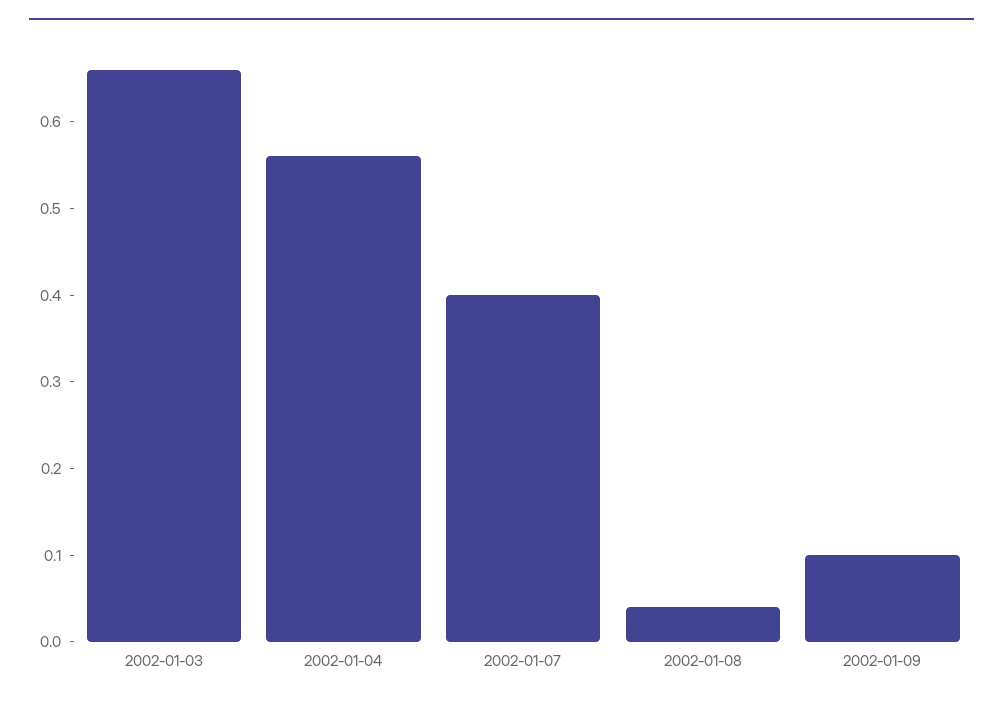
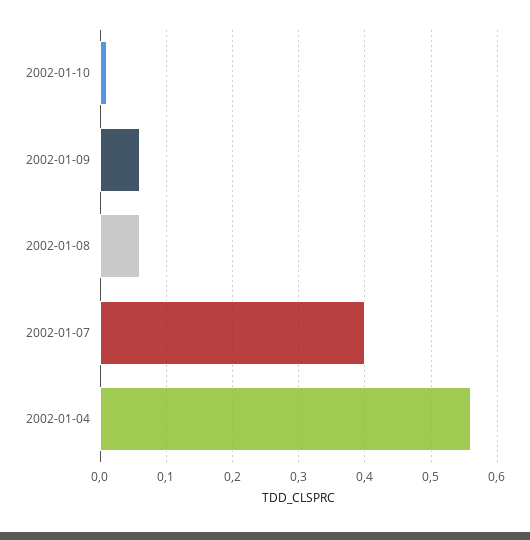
2002-01-03: 0.66 -> none
2002-01-08: 0.04 -> 0.06
2002-01-09: 0.1 -> 0.06
2002-01-10: none -> 0.01

